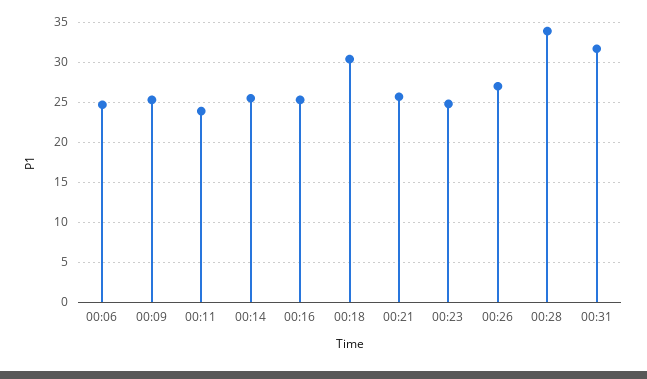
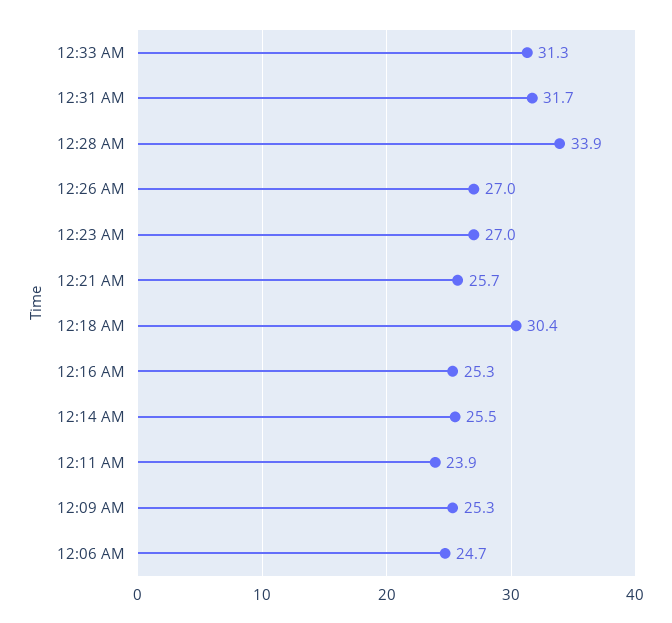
00:23: 25 -> 27
12:33 AM: none -> 31.3

